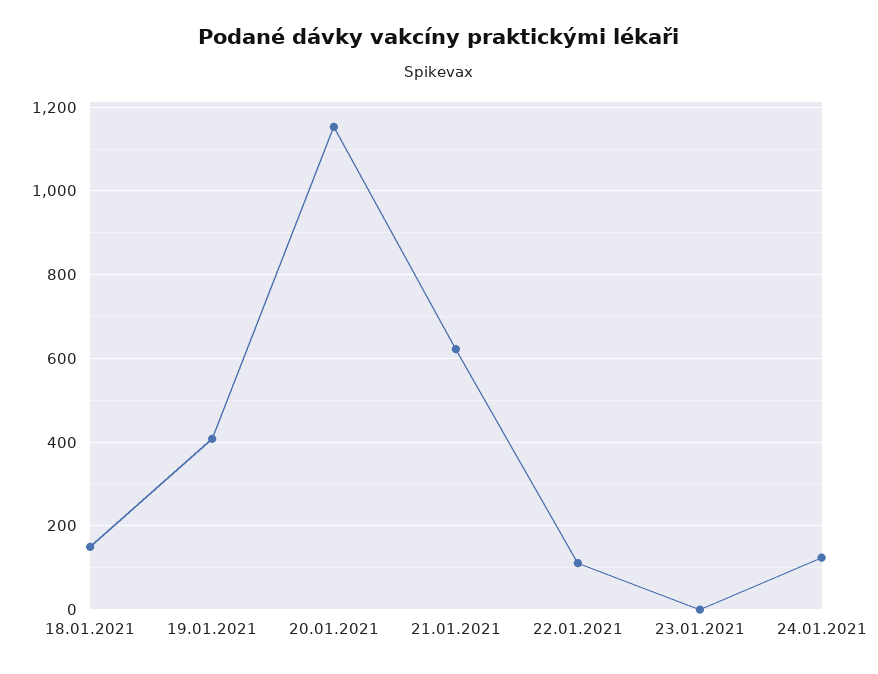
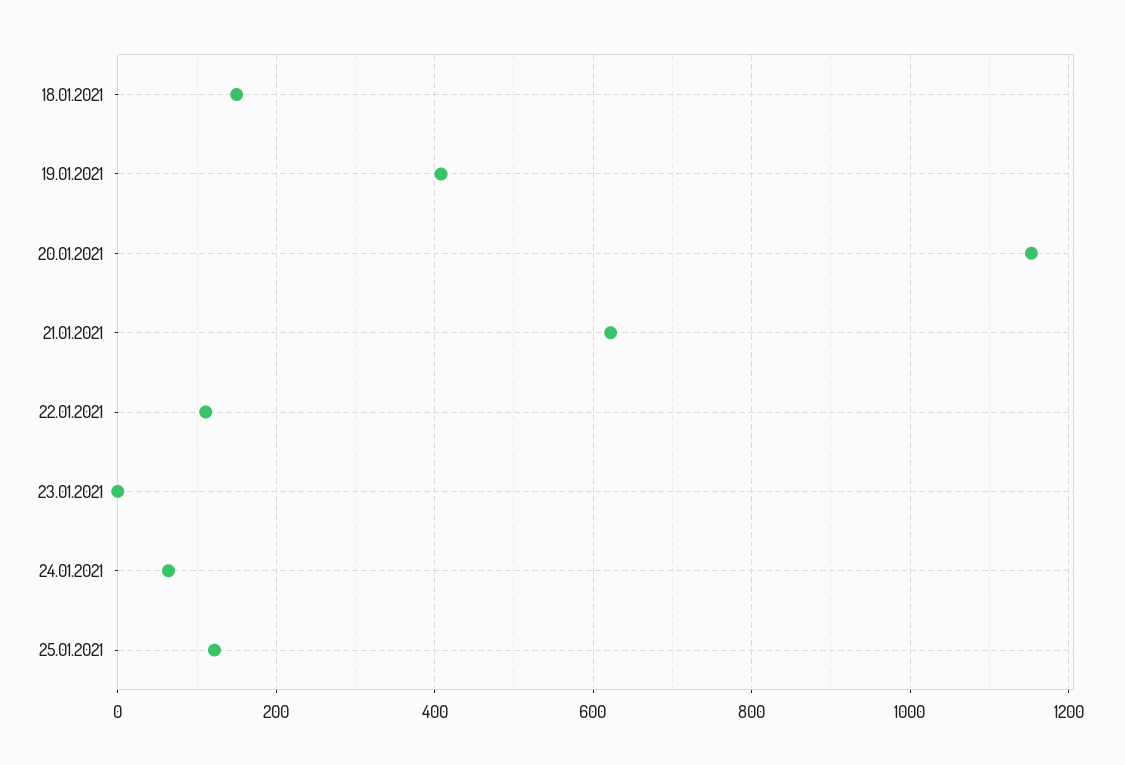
24.01.2021: 120 -> 60
25.01.2021: none -> 120

